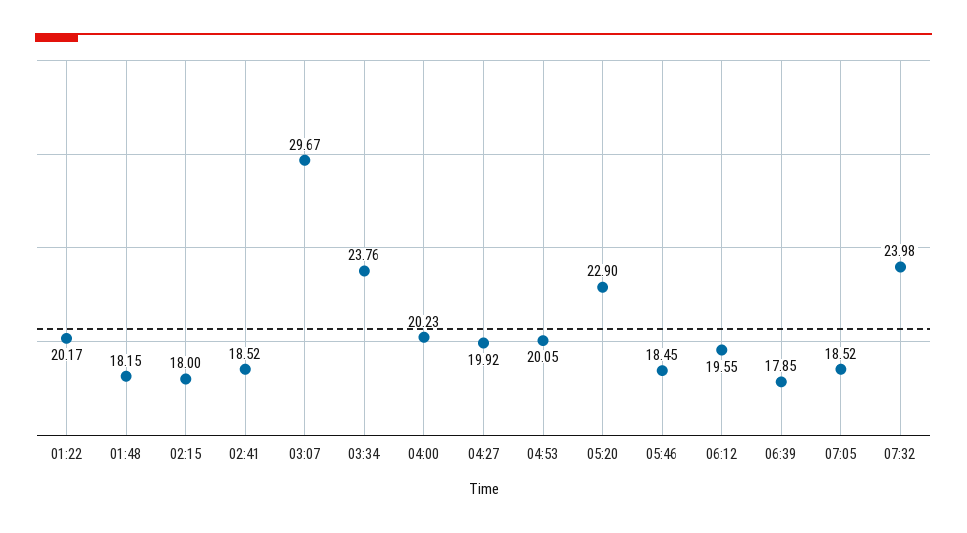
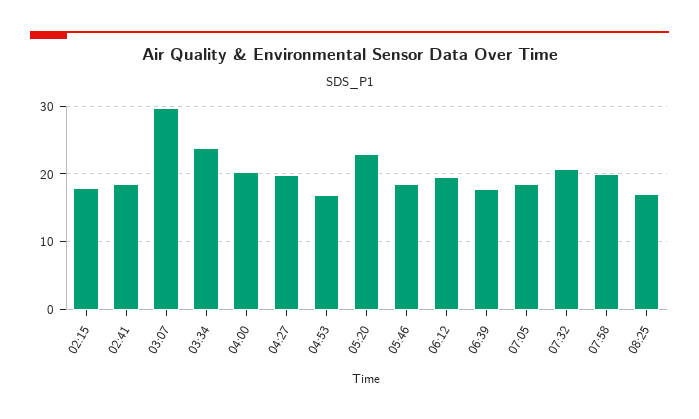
01:22: 20.17 -> none
01:48: 18.15 -> none
04:53: 20.05 -> 17
07:32: 23.98 -> 21
07:58: none -> 20
08:25: none -> 17

